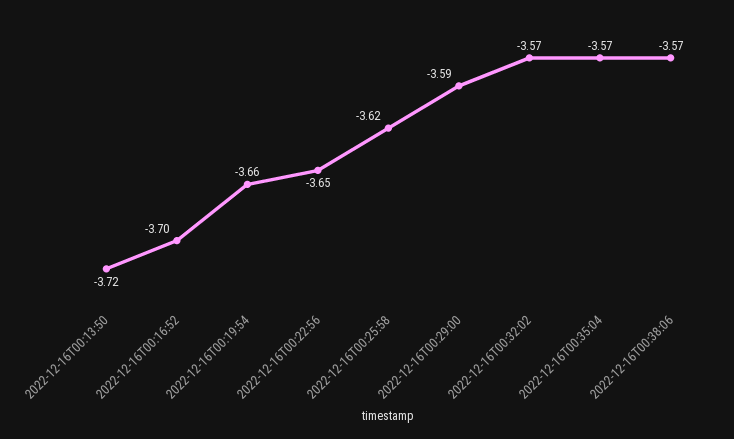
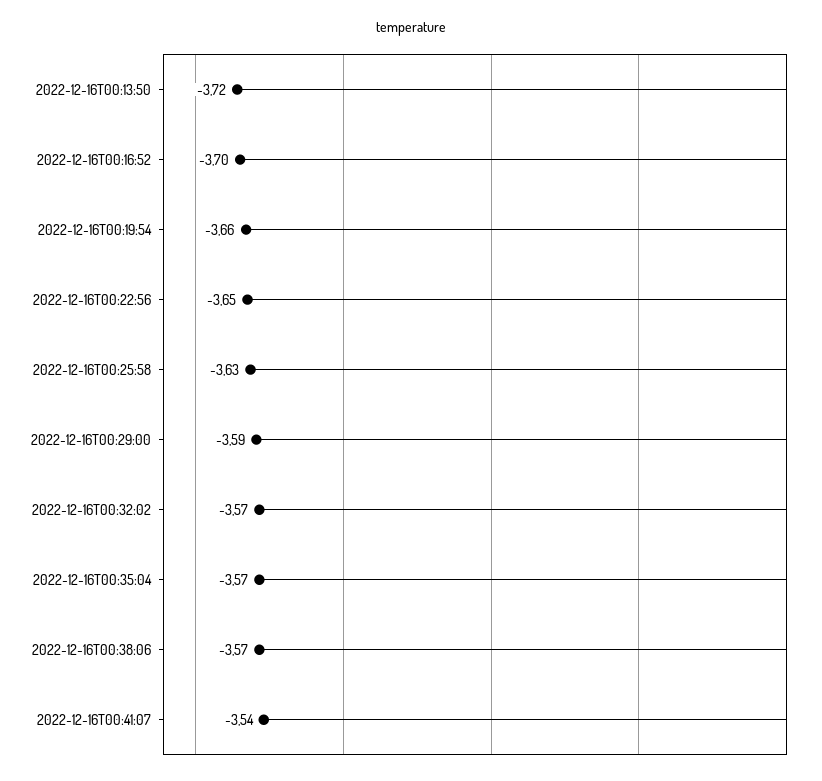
2022-12-16T00:25:58: -3.62 -> -3.63
2022-12-16T00:41:07: none -> -3.54

